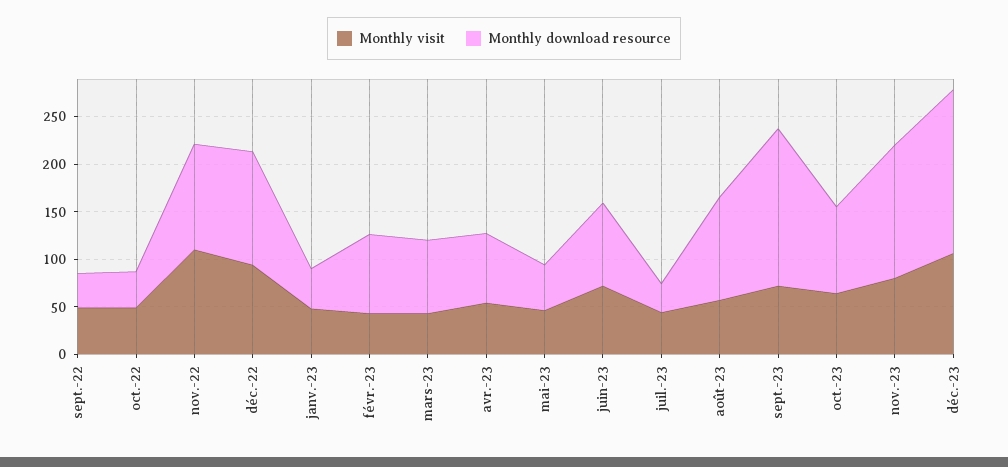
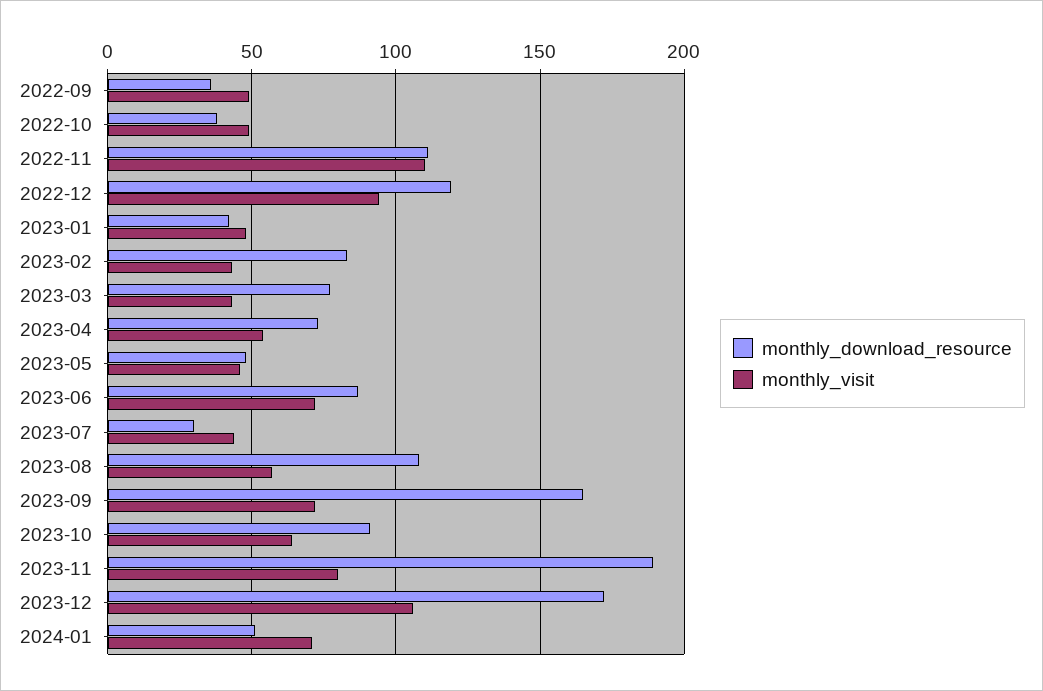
Monthly download resource, nov.-23: 140 -> 190
Monthly download resource, 2024-01: none -> 50
Monthly visit, 2024-01: none -> 70

